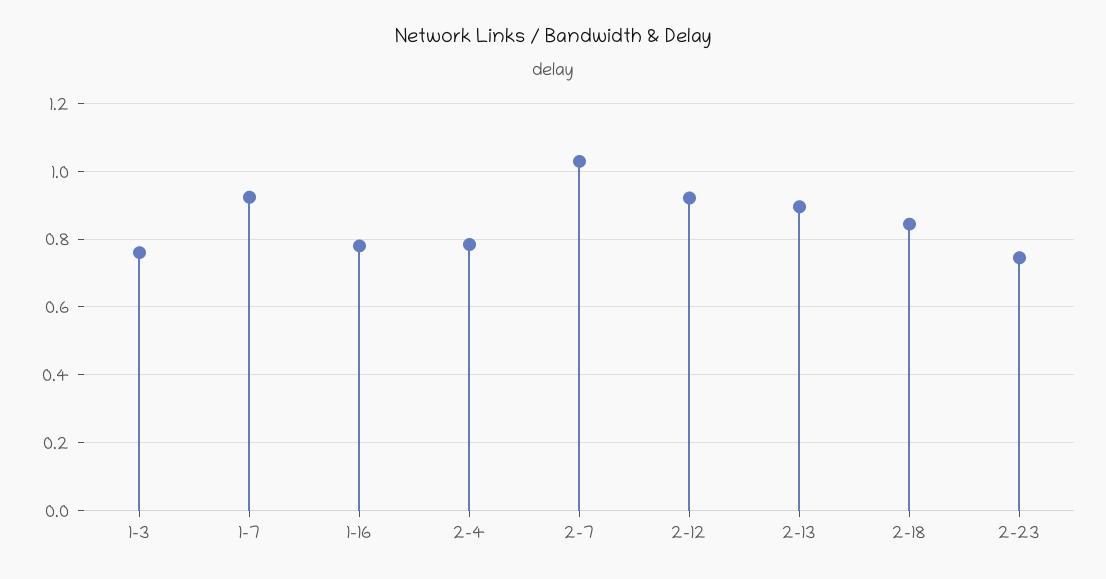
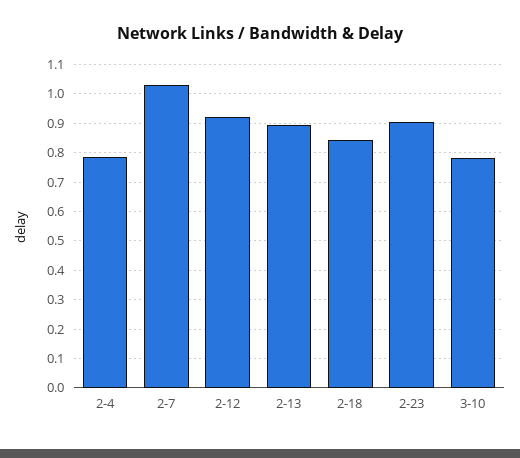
1-3: 0.76 -> none
1-7: 0.92 -> none
1-16: 0.78 -> none
2-23: 0.74 -> 0.9
3-10: none -> 0.775

